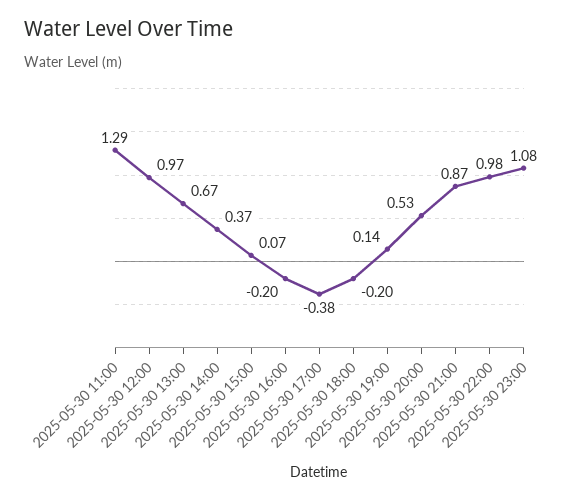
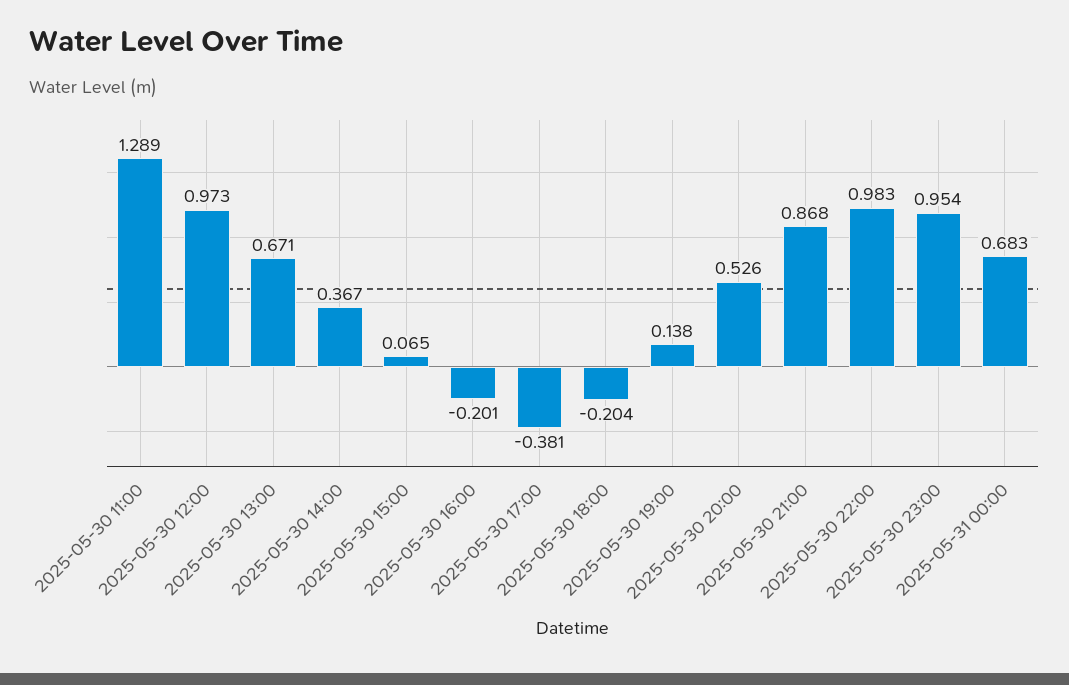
2025-05-30 23:00: 1.08 -> 0.954
2025-05-31 00:00: none -> 0.683

